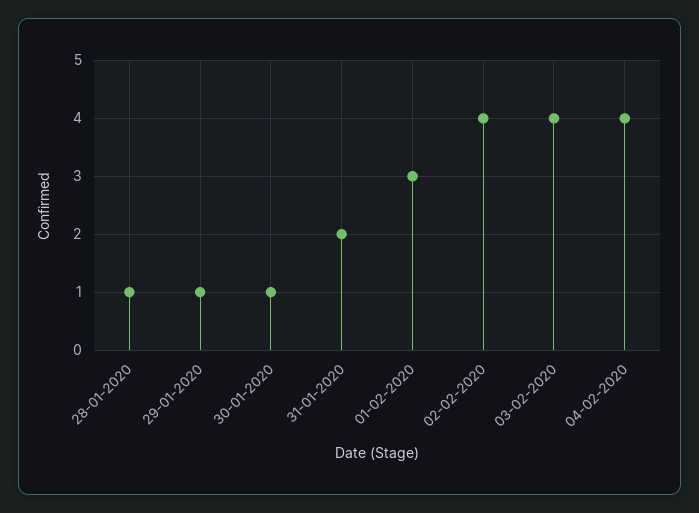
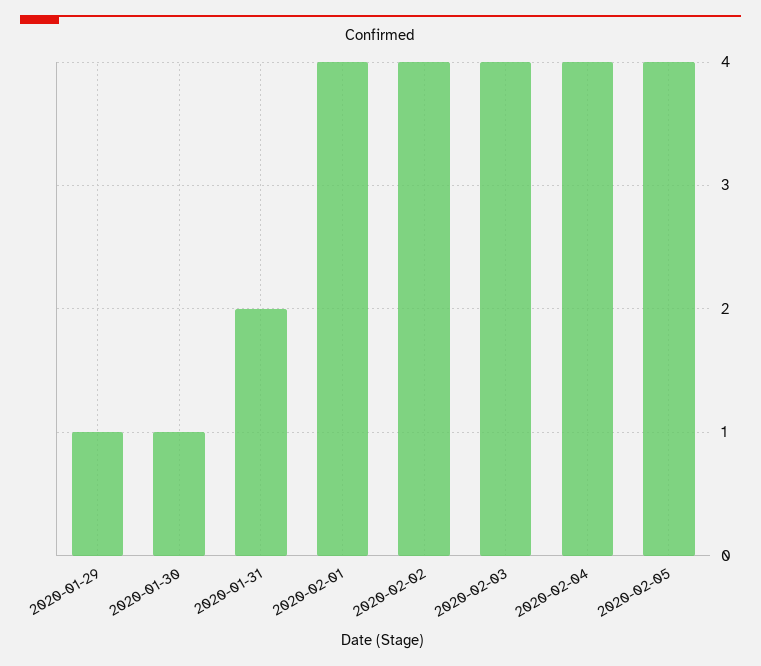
28-01-2020: 1 -> none
01-02-2020: 3 -> 4
2020-02-05: none -> 4

